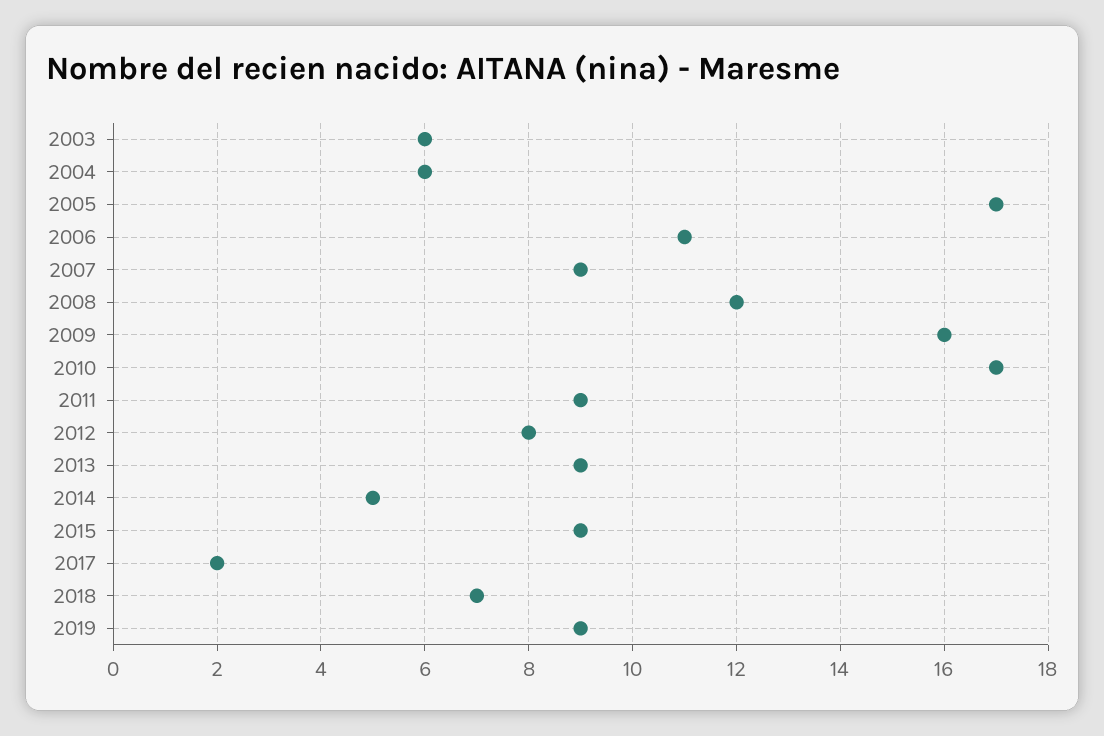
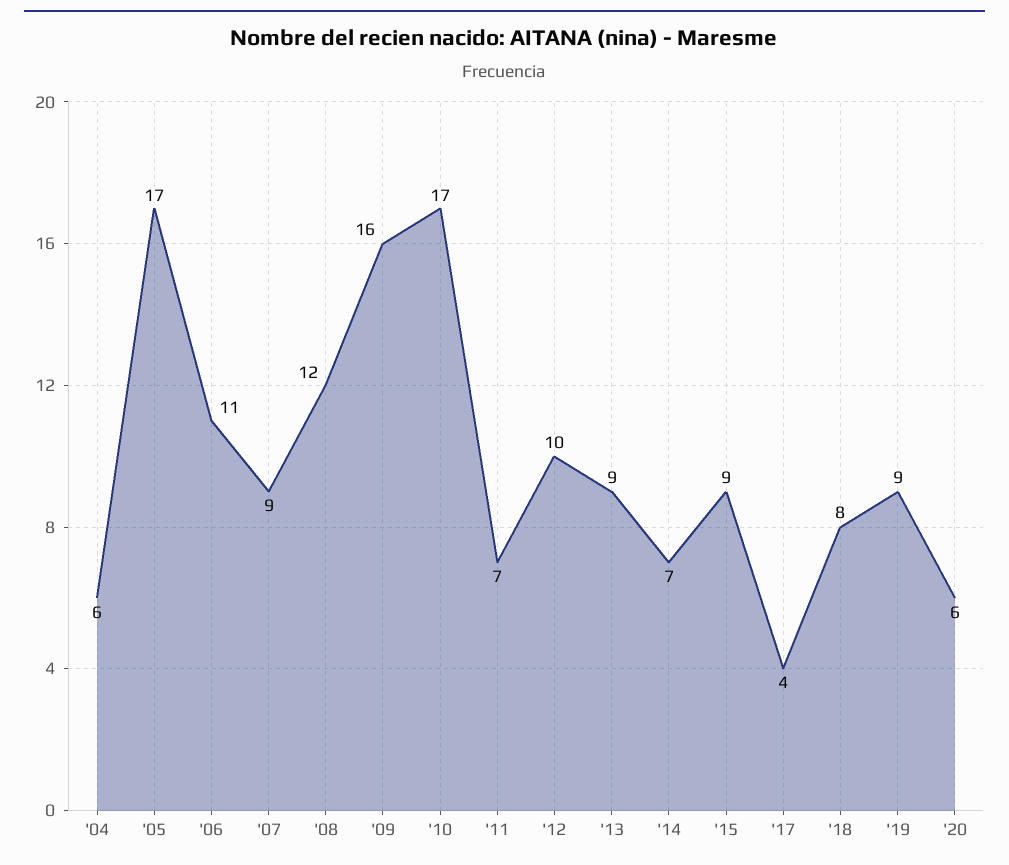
2003: 6 -> none
2011: 9 -> 7
2012: 8 -> 10
2014: 5 -> 7
2017: 2 -> 4
2018: 7 -> 8
'20: none -> 6

